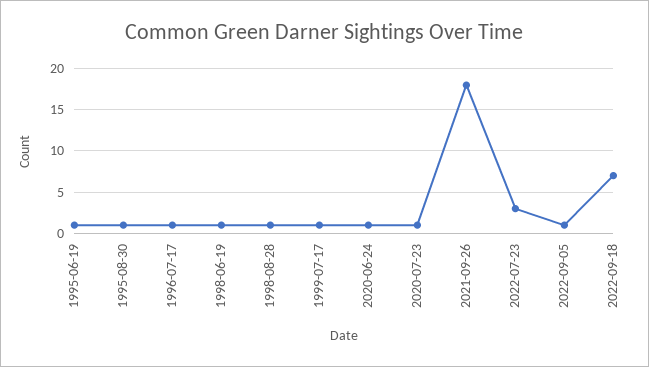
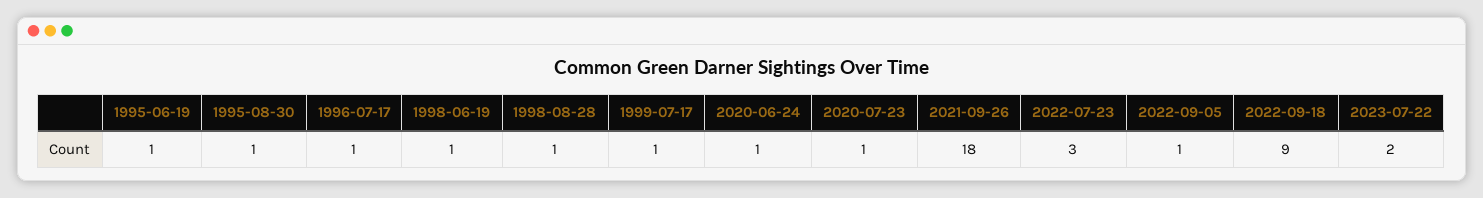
2022-09-18: 7 -> 9
2023-07-22: none -> 2

